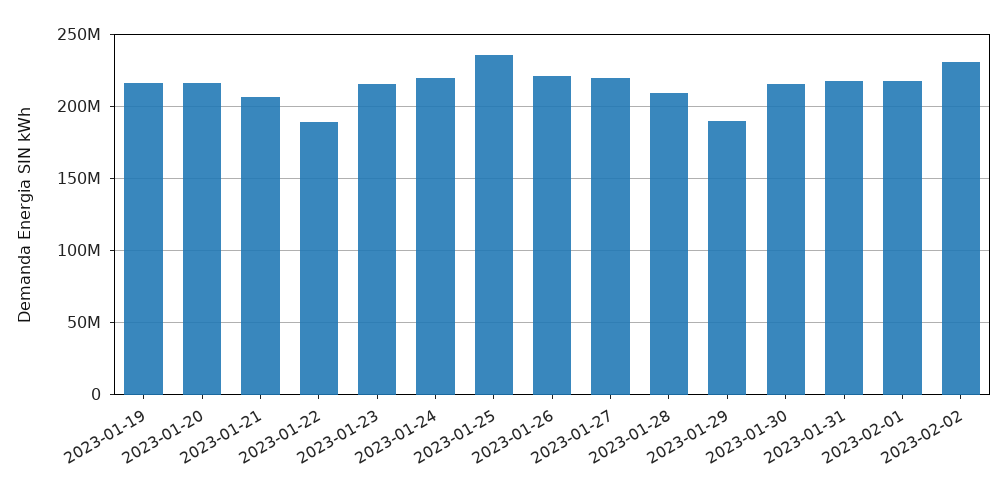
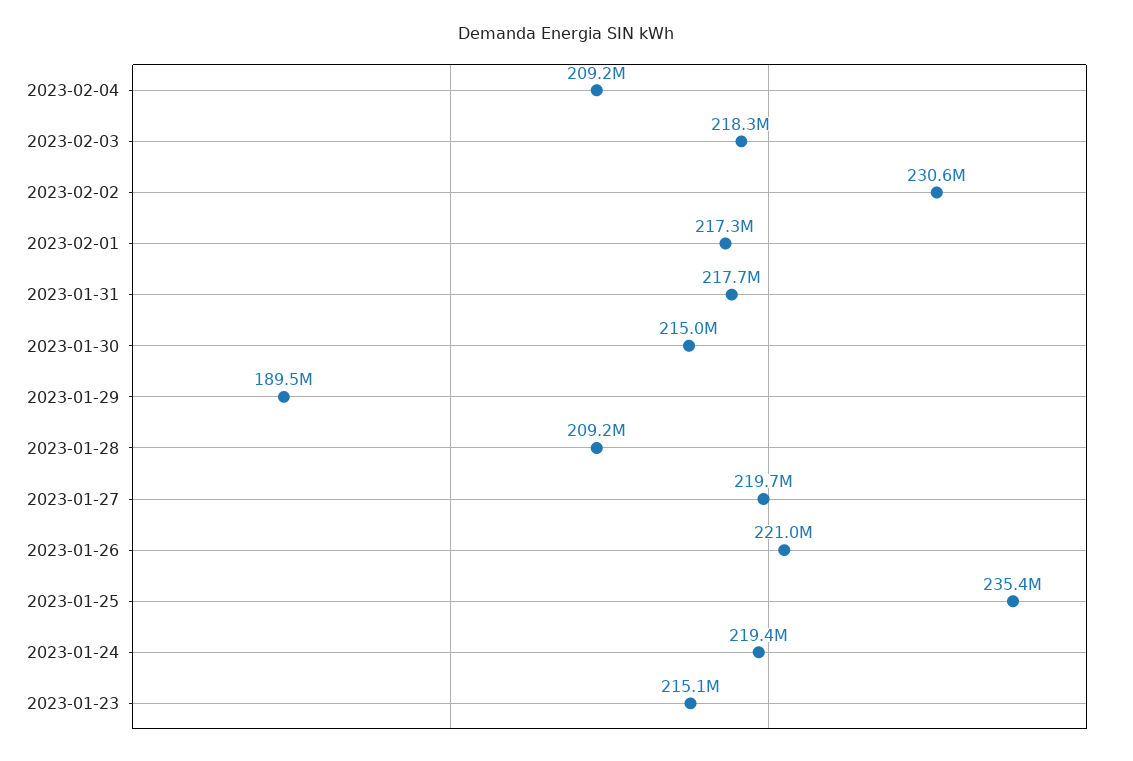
2023-01-19: 215000000 -> none
2023-01-20: 215000000 -> none
2023-01-21: 205000000 -> none
2023-01-22: 190000000 -> none
2023-02-04: none -> 209200000
2023-02-03: none -> 218300000

